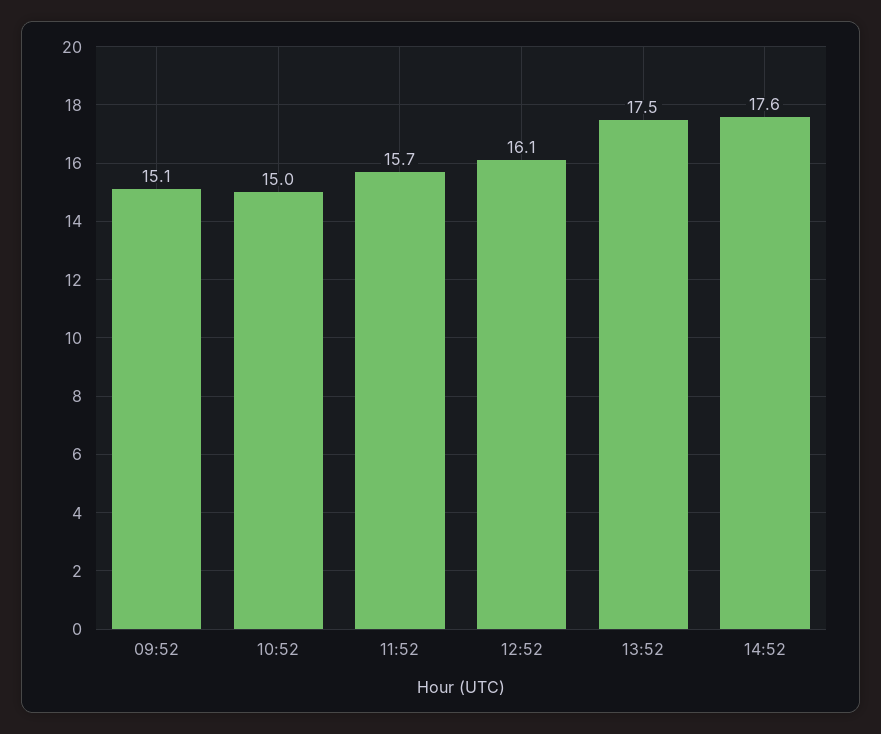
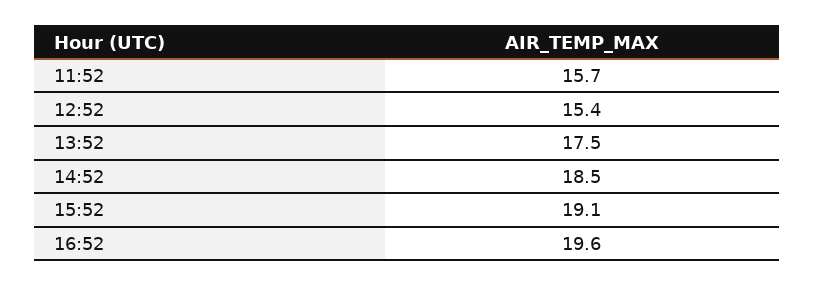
09:52: 15.1 -> none
10:52: 15 -> none
12:52: 16.1 -> 15.4
14:52: 17.6 -> 18.5
15:52: none -> 19.1
16:52: none -> 19.6

